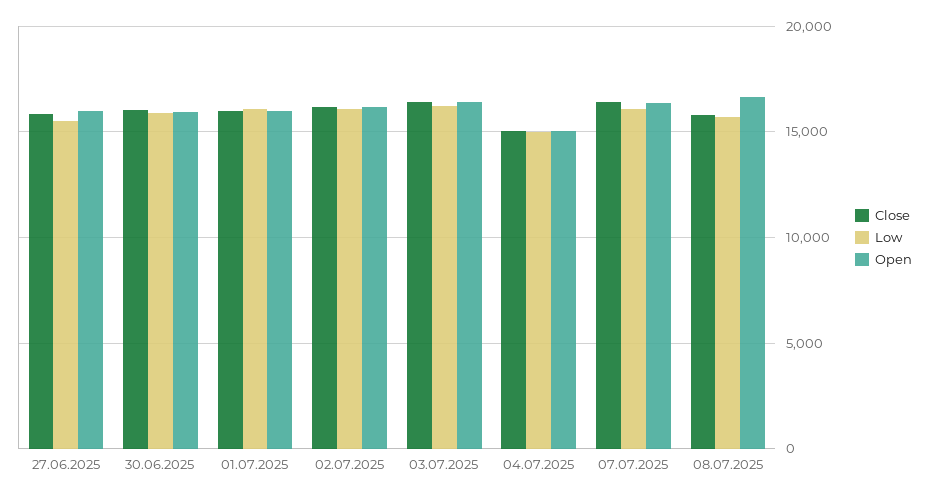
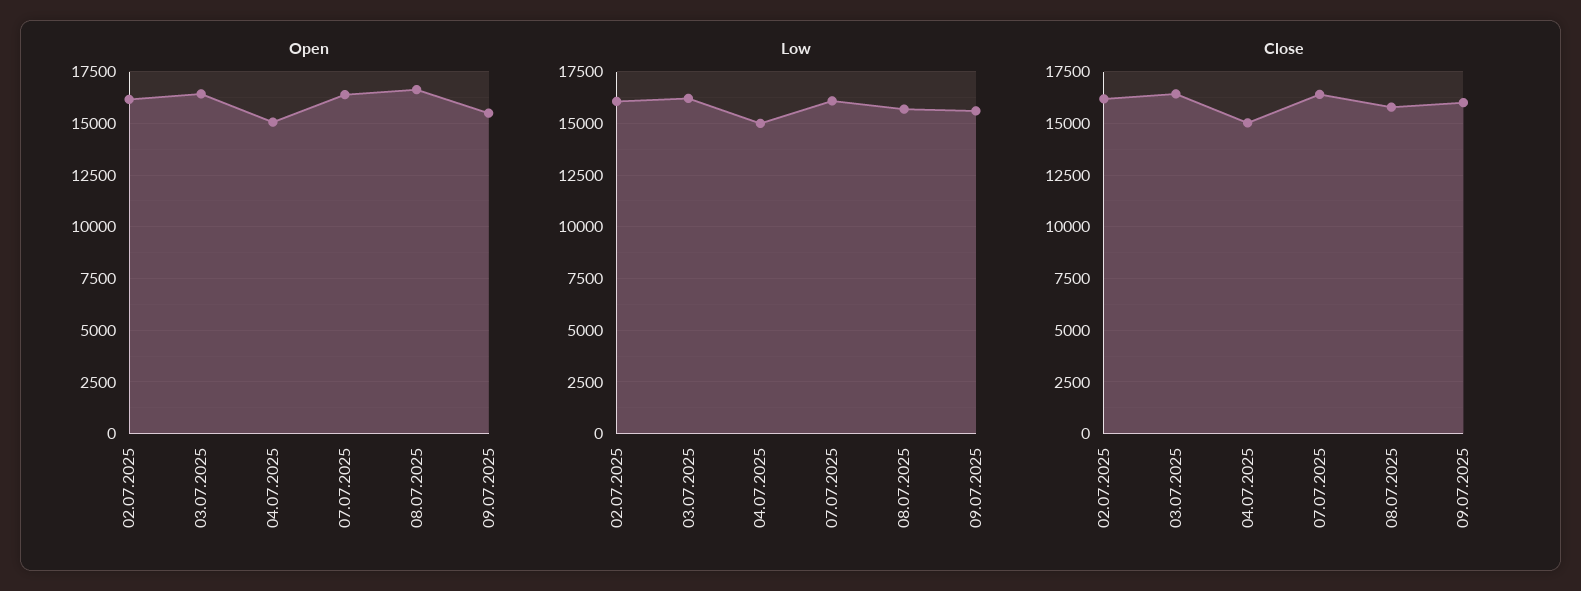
Close, 27.06.2025: 16000 -> none
Low, 27.06.2025: 15500 -> none
Open, 27.06.2025: 16000 -> none
Close, 30.06.2025: 16000 -> none
Low, 30.06.2025: 16000 -> none
Open, 30.06.2025: 16000 -> none
Close, 01.07.2025: 16000 -> none
Low, 01.07.2025: 16000 -> none
Open, 01.07.2025: 16000 -> none
Open, 09.07.2025: none -> 15500
Low, 09.07.2025: none -> 15500
Close, 09.07.2025: none -> 16000

